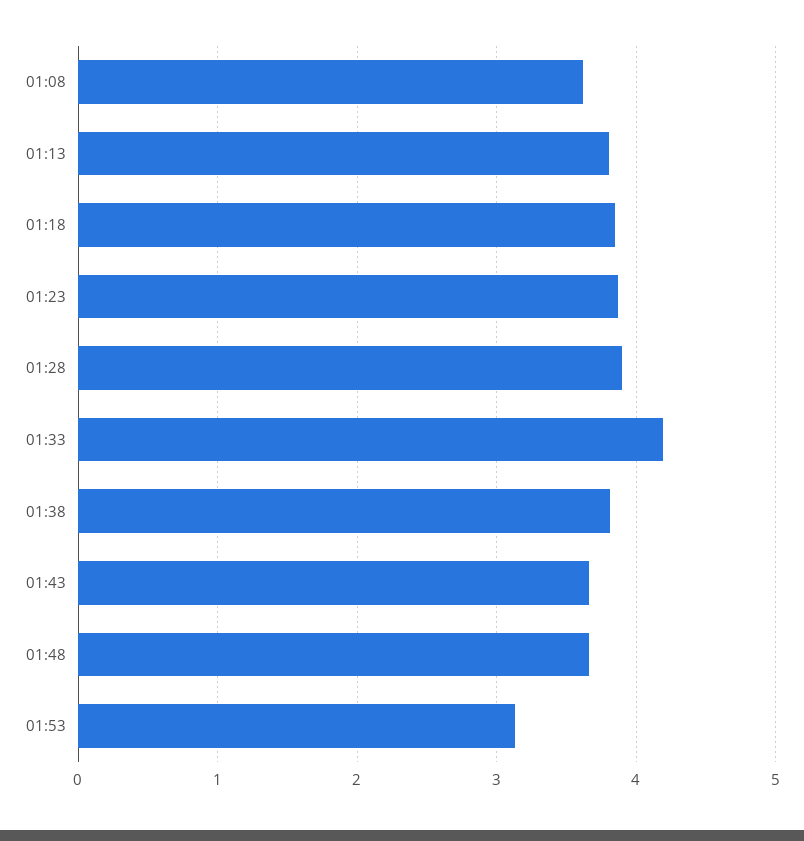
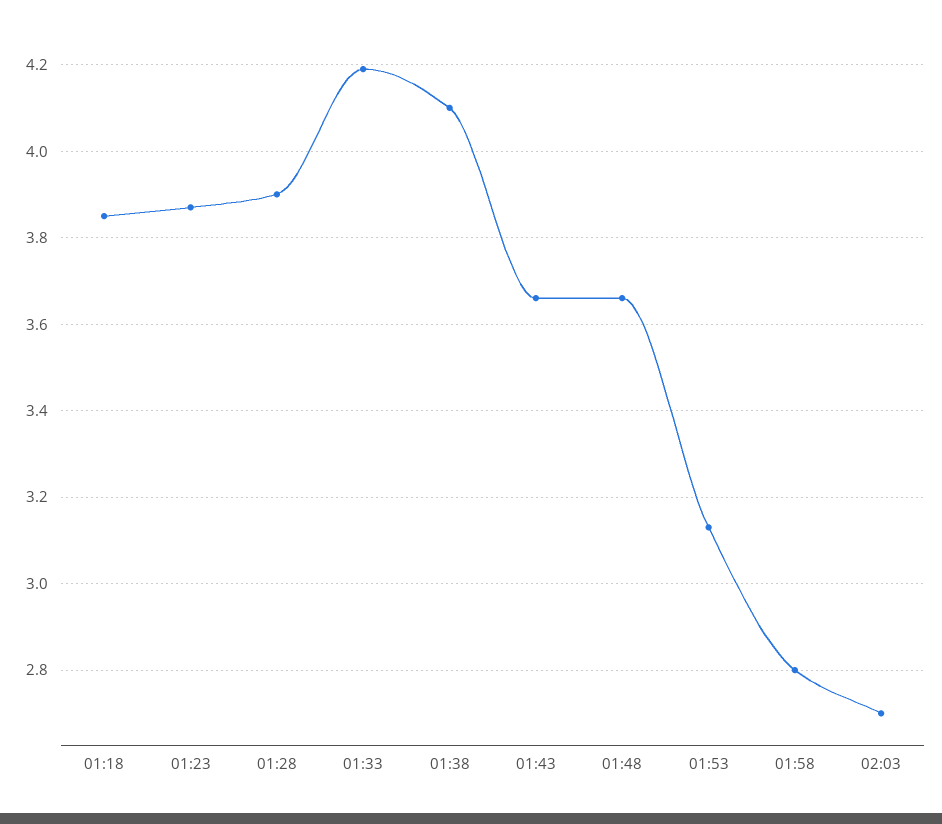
01:08: 3.6 -> none
01:13: 3.8 -> none
01:38: 3.8 -> 4.1
01:58: none -> 2.8
02:03: none -> 2.7

